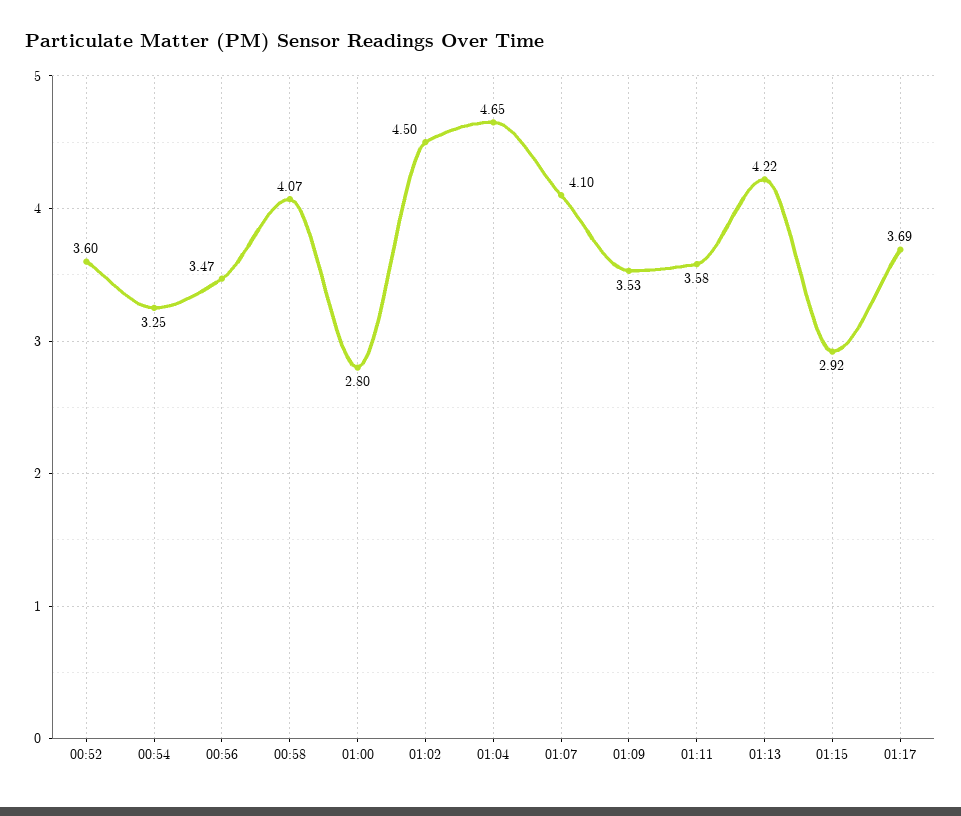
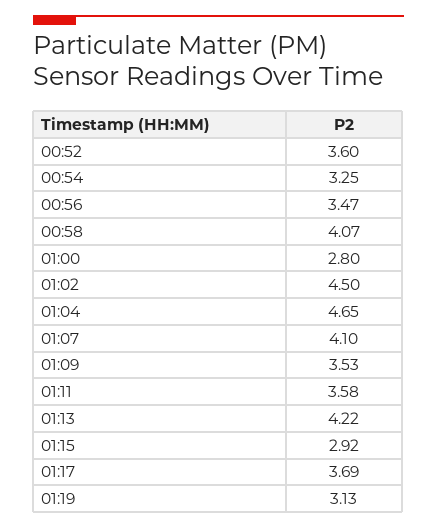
01:19: none -> 3.13

